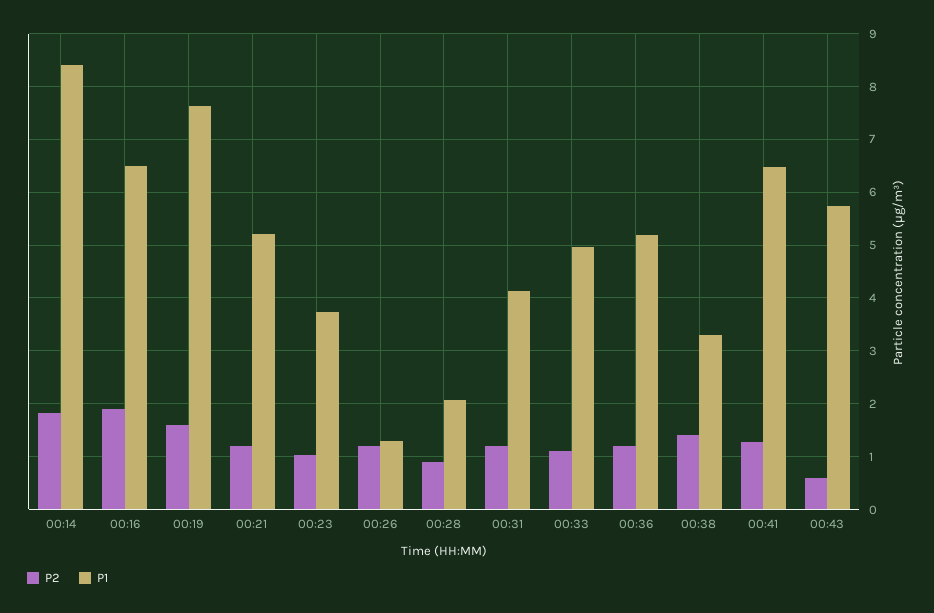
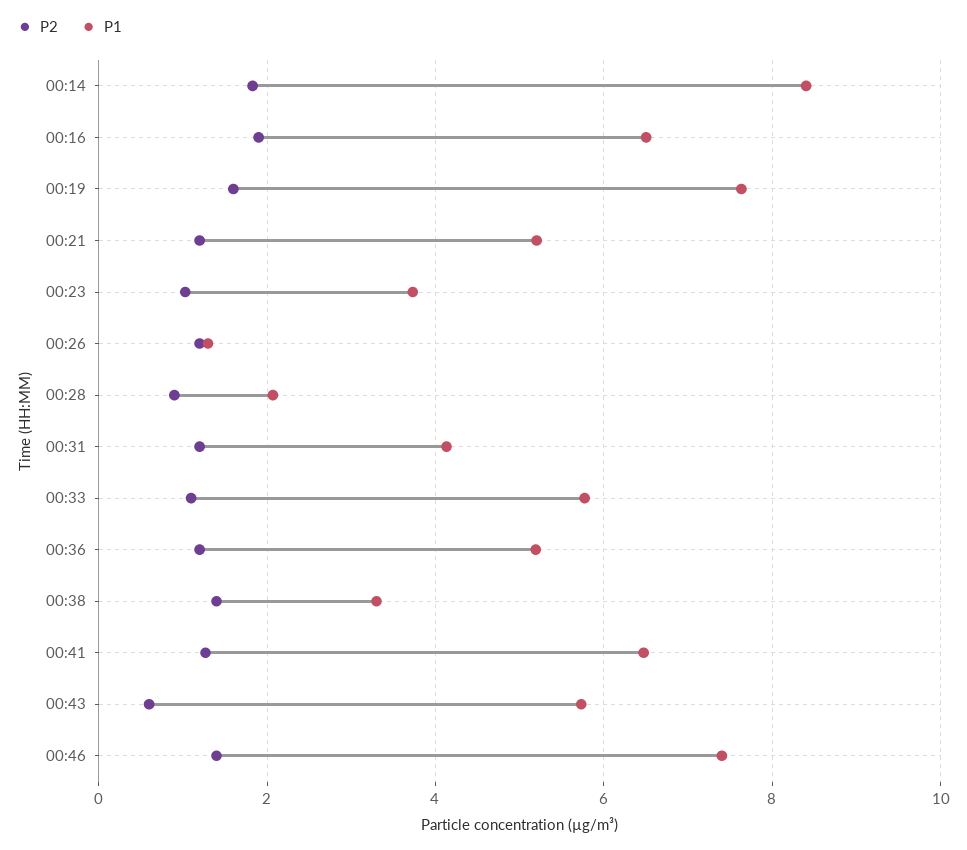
P1, 00:33: 5 -> 5.8
P2, 00:46: none -> 1.4
P1, 00:46: none -> 7.4

